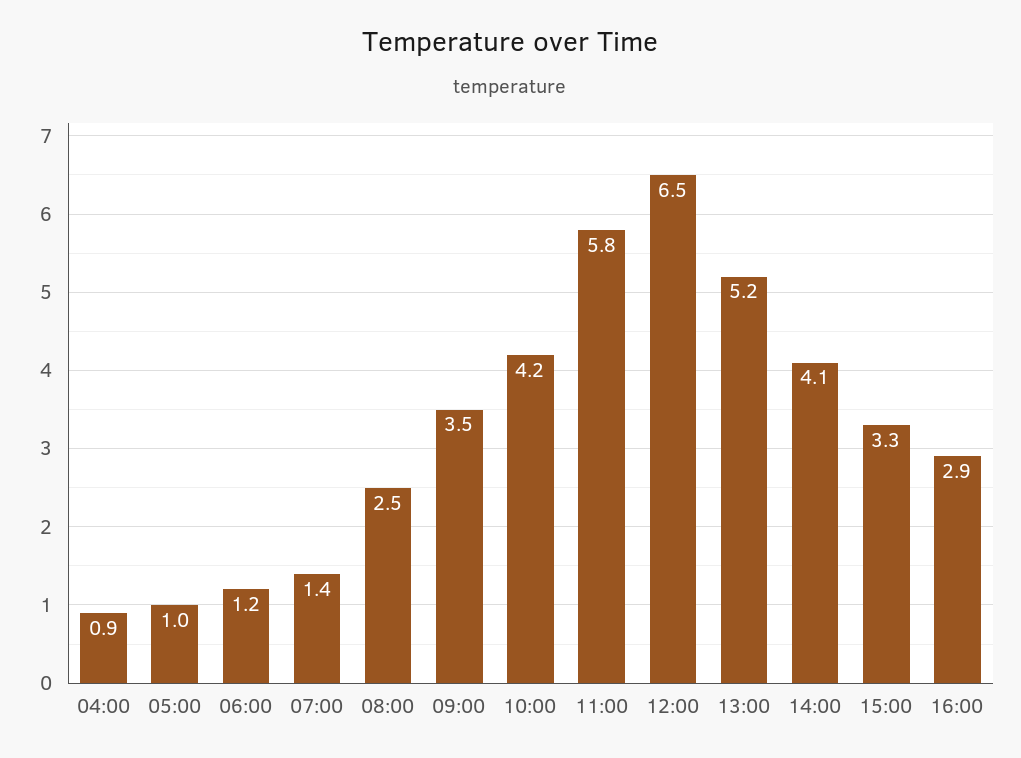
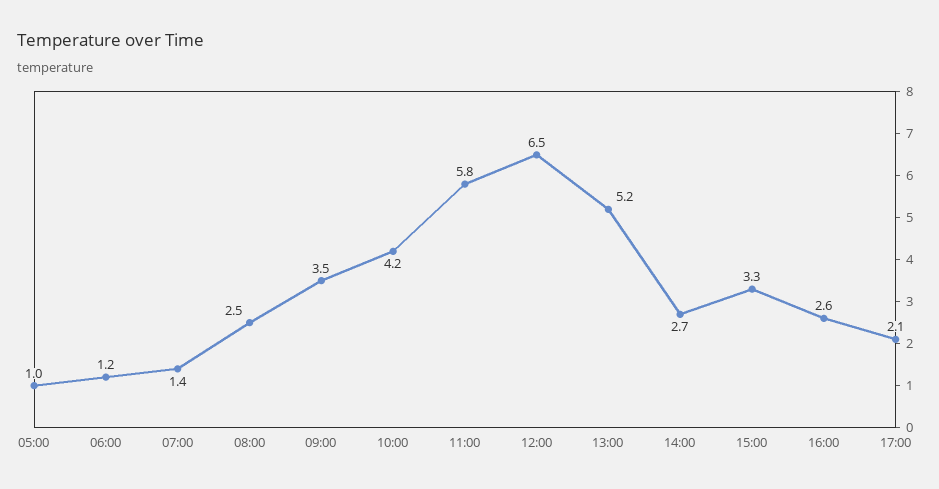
04:00: 0.9 -> none
14:00: 4.1 -> 2.7
16:00: 2.9 -> 2.6
17:00: none -> 2.1

